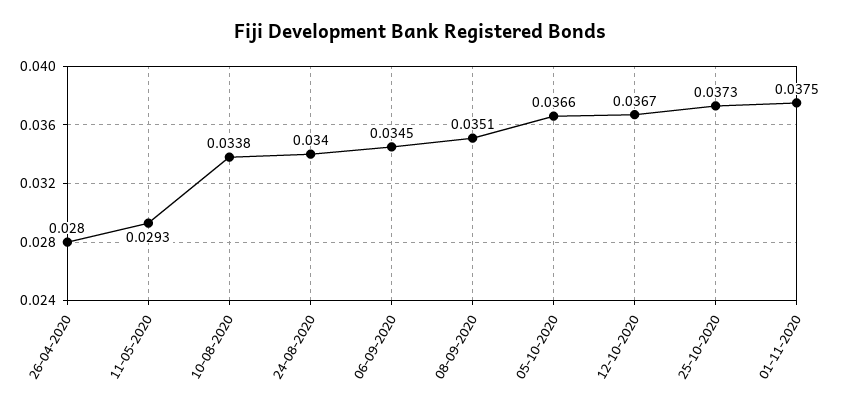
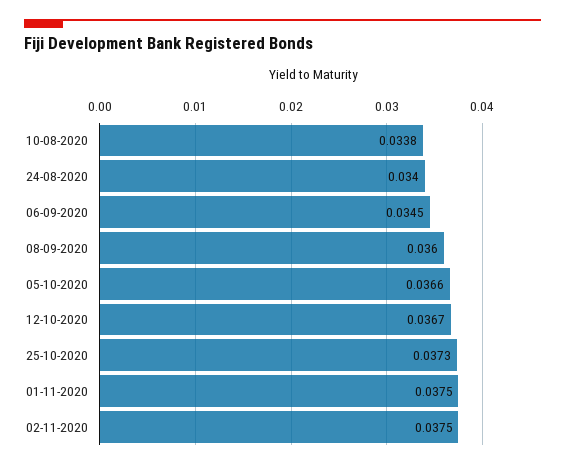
26-04-2020: 0.028 -> none
11-05-2020: 0.0293 -> none
08-09-2020: 0.0351 -> 0.036
02-11-2020: none -> 0.0375

